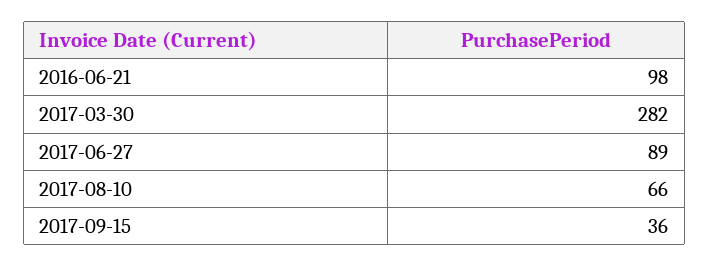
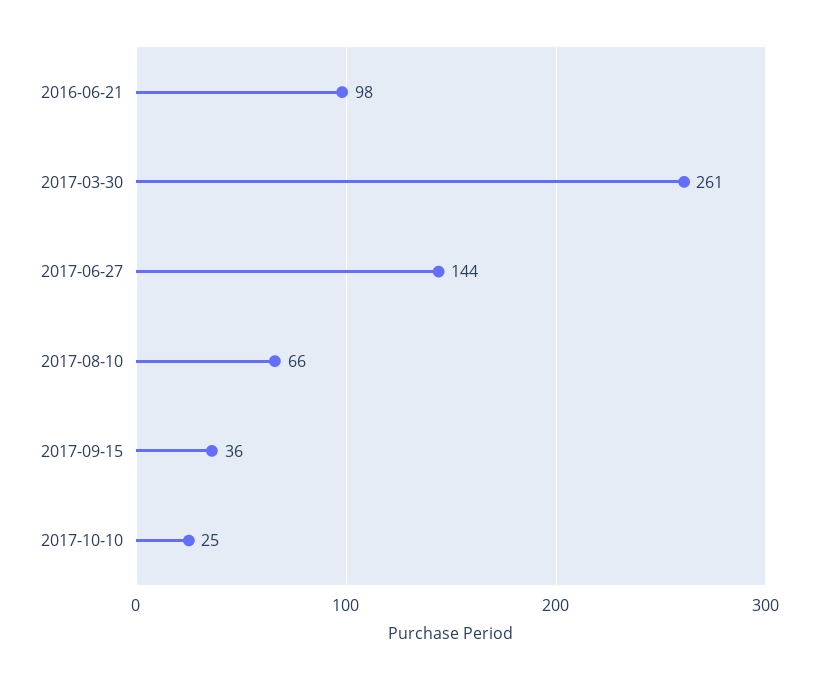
2017-03-30: 282 -> 261
2017-06-27: 89 -> 144
2017-10-10: none -> 25

